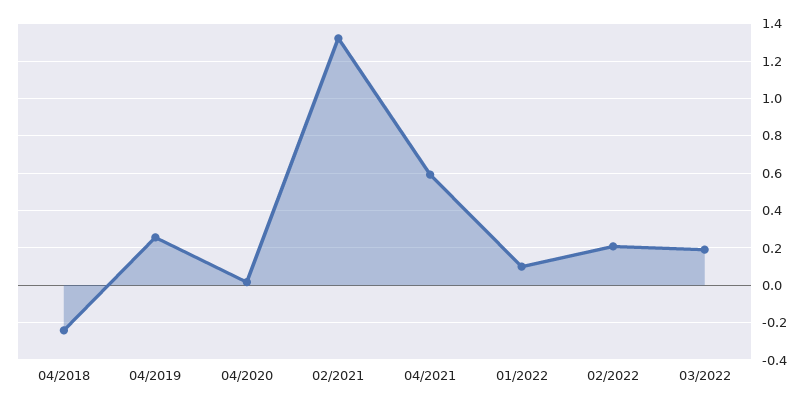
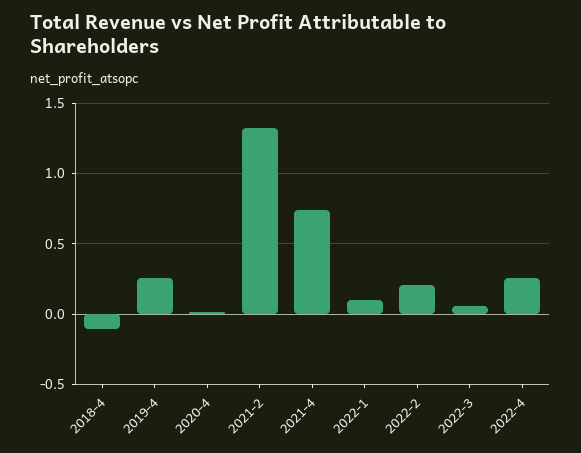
04/2018: -0.25 -> -0.1
04/2021: 0.6 -> 0.75
03/2022: 0.2 -> 0.05
2022-4: none -> 0.25

